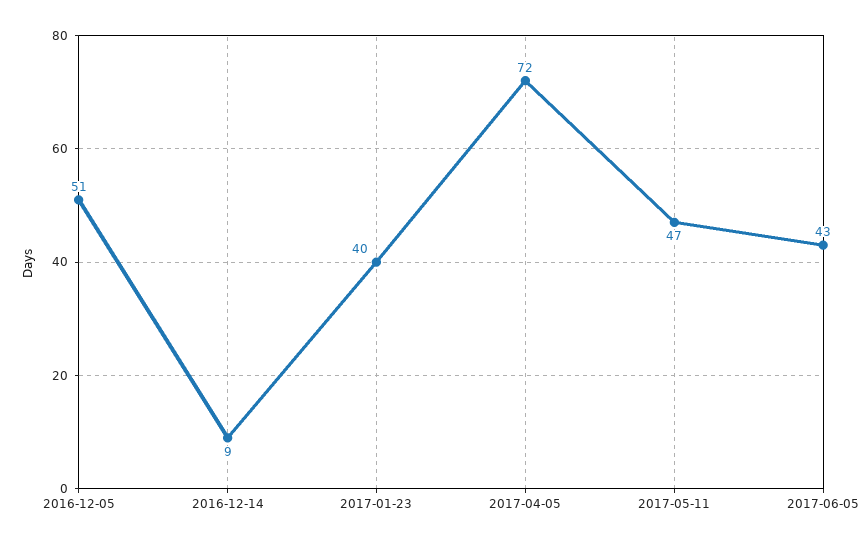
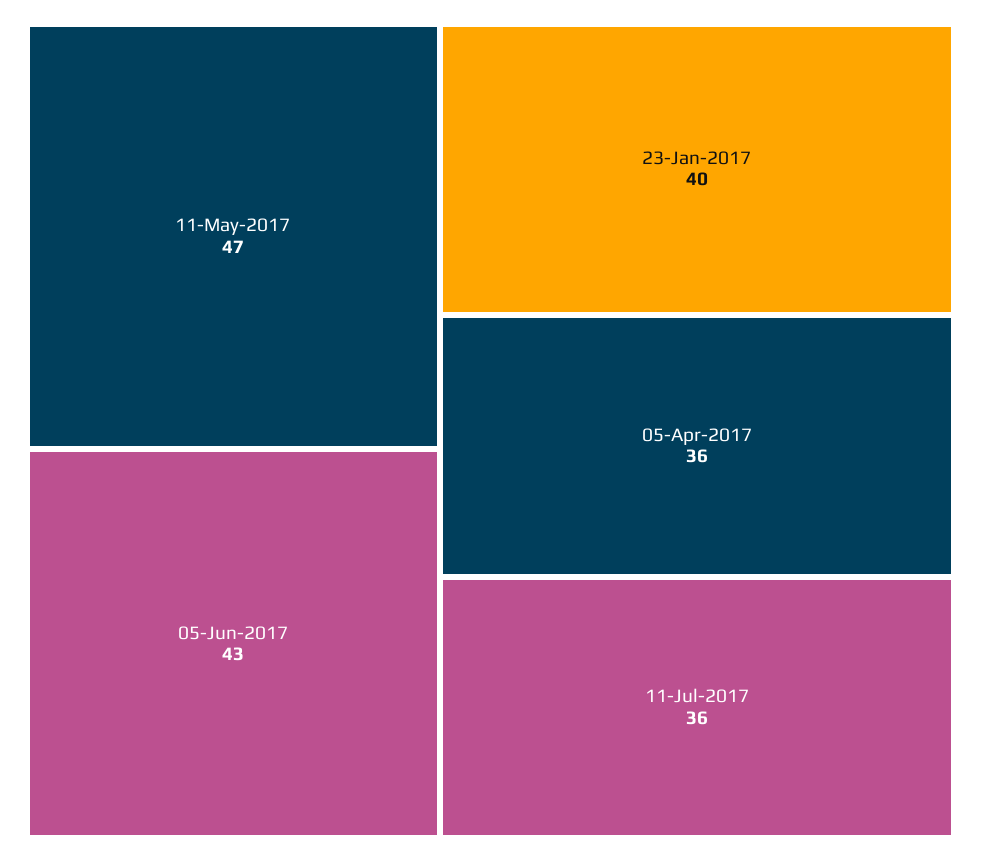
2016-12-05: 51 -> none
2016-12-14: 9 -> none
2017-04-05: 72 -> 36
11-Jul-2017: none -> 36

